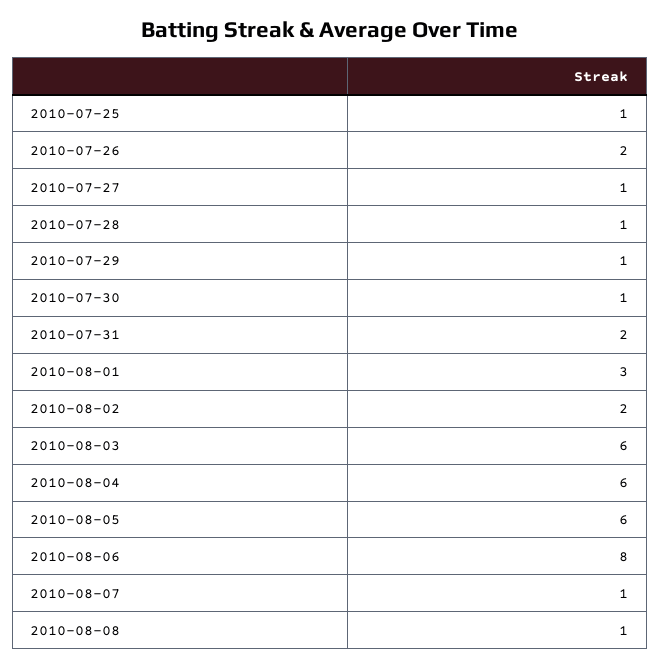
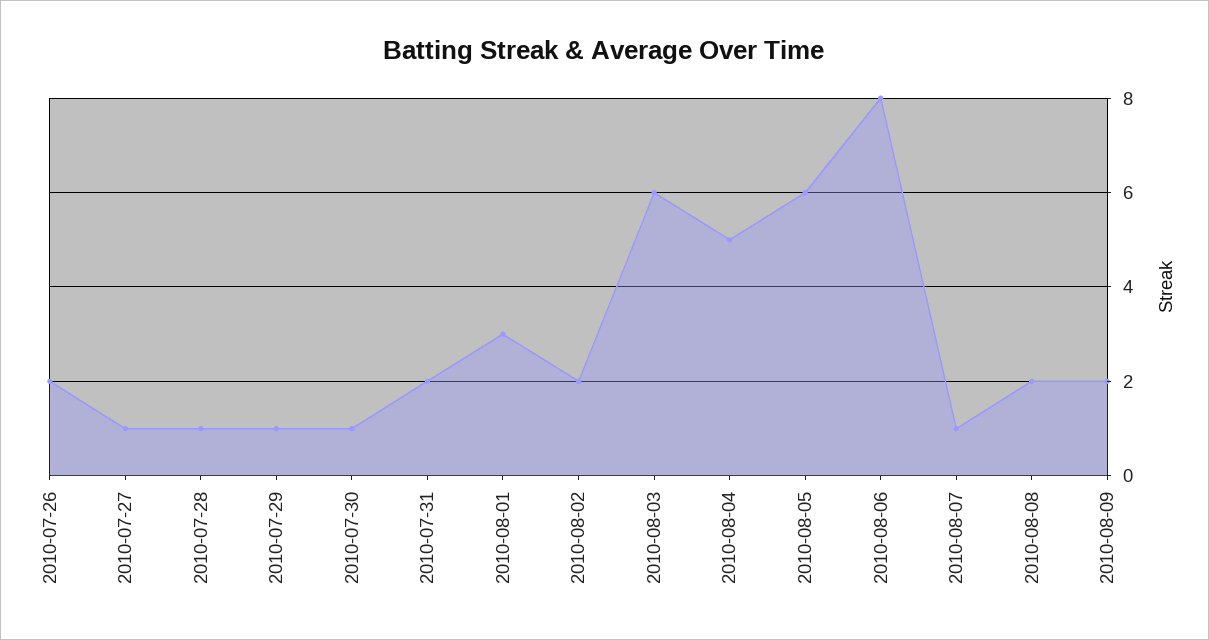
2010-07-25: 1 -> none
2010-08-04: 6 -> 5
2010-08-08: 1 -> 2
2010-08-09: none -> 2

